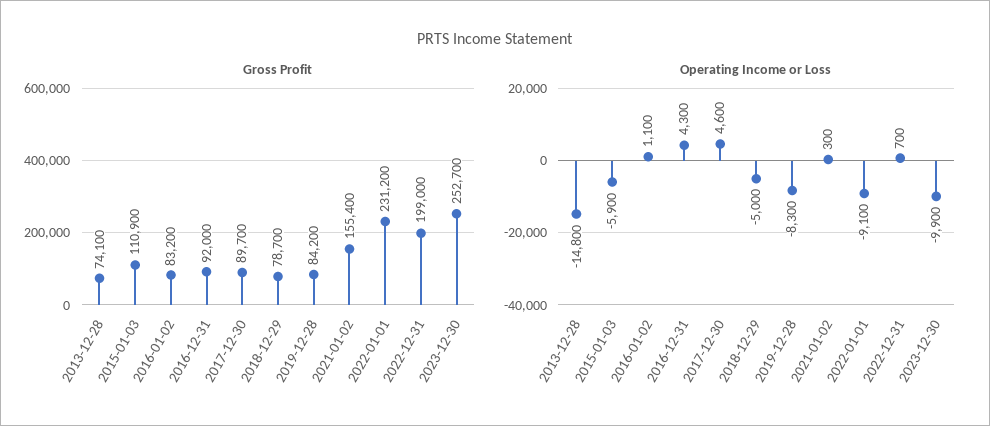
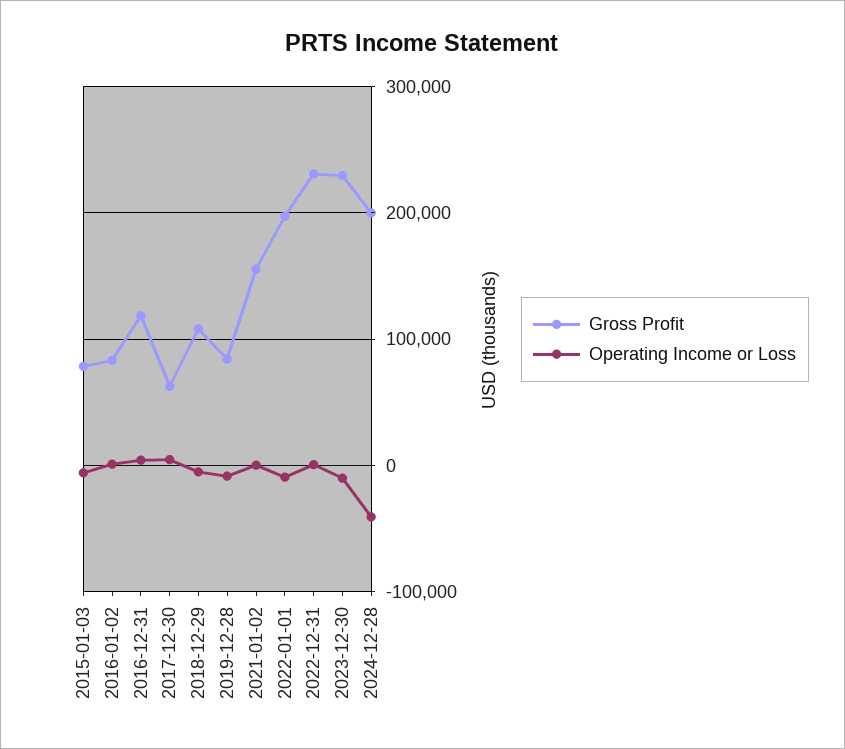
Gross Profit, 2013-12-28: 74100 -> none
Gross Profit, 2015-01-03: 110900 -> 80000
Gross Profit, 2016-12-31: 92000 -> 120000
Gross Profit, 2017-12-30: 89700 -> 60000
Gross Profit, 2018-12-29: 78700 -> 110000
Gross Profit, 2022-01-01: 231200 -> 200000
Gross Profit, 2022-12-31: 199000 -> 230000
Gross Profit, 2023-12-30: 252700 -> 230000
Operating Income or Loss, 2013-12-28: -14800 -> none
Gross Profit, 2024-12-28: none -> 200000
Operating Income or Loss, 2024-12-28: none -> -40000

